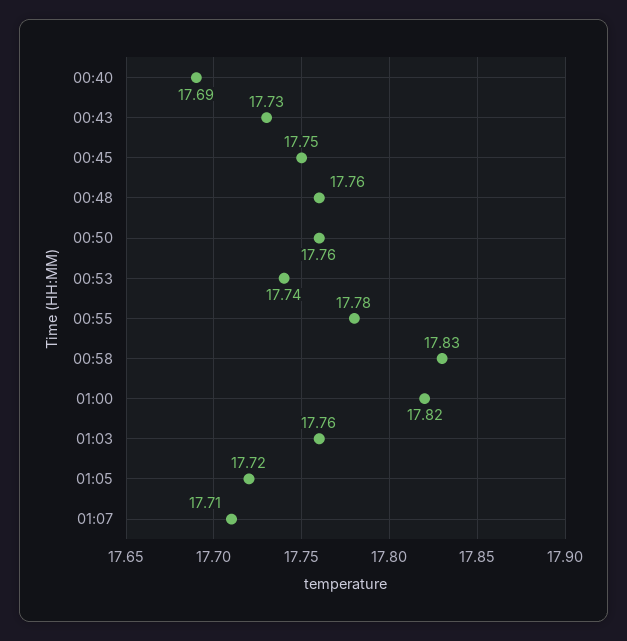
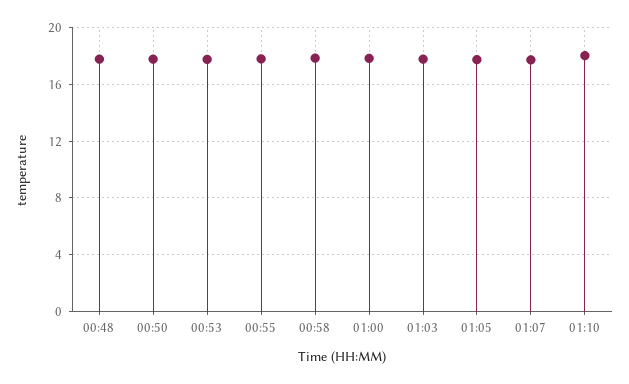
00:40: 17.69 -> none
00:43: 17.73 -> none
00:45: 17.75 -> none
01:10: none -> 18

